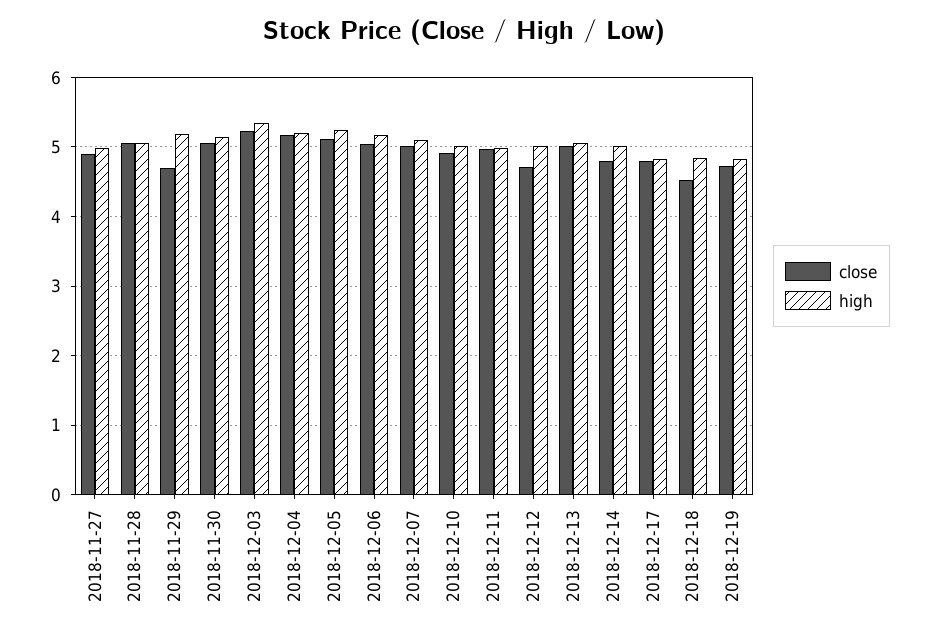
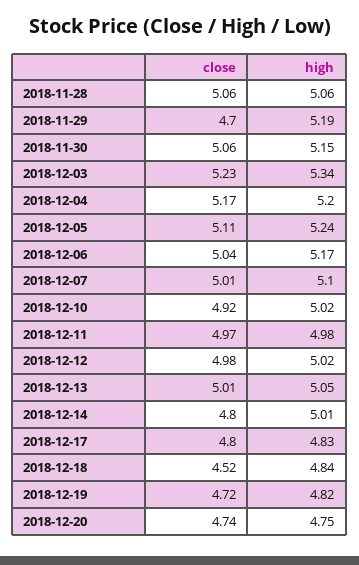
close, 2018-11-27: 4.9 -> none
high, 2018-11-27: 5 -> none
close, 2018-12-12: 4.7 -> 4.98
close, 2018-12-20: none -> 4.74
high, 2018-12-20: none -> 4.75

